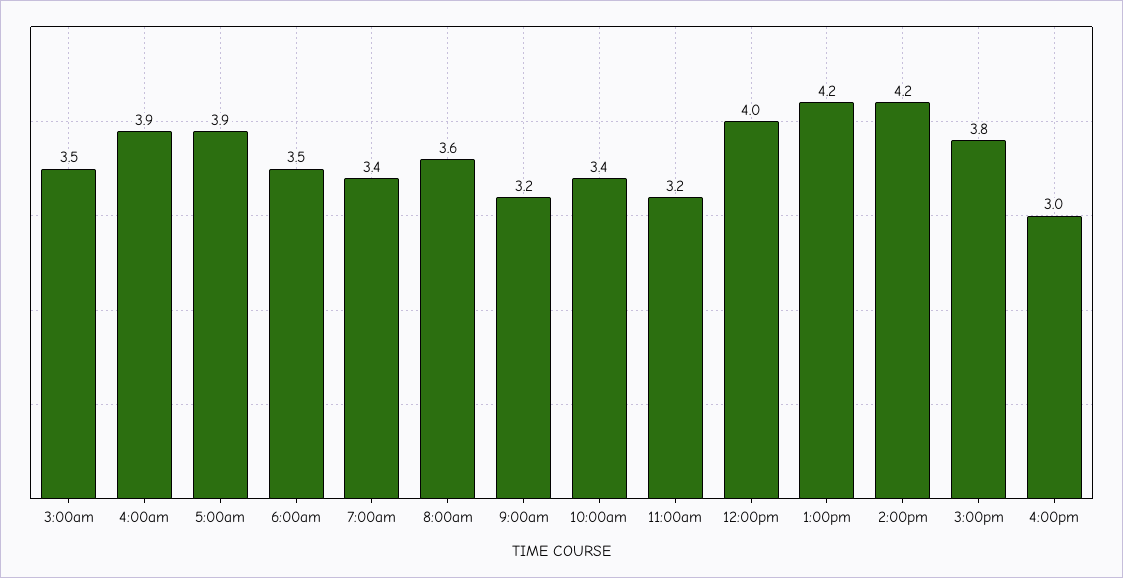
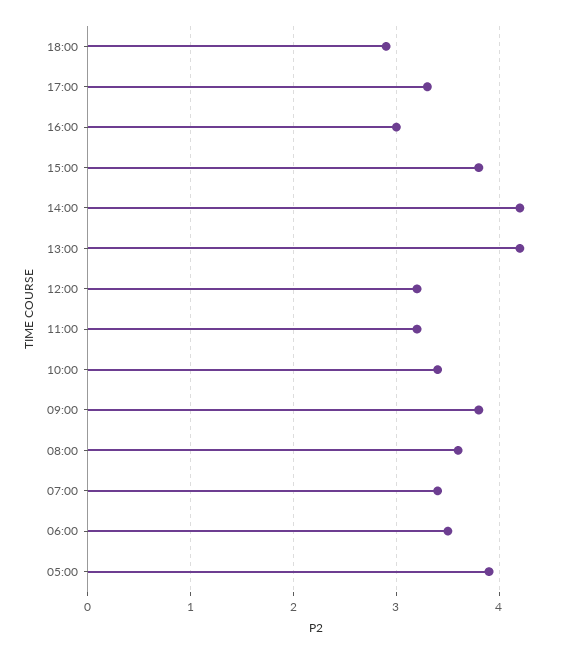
3:00am: 3.5 -> none
4:00am: 3.9 -> none
9:00am: 3.2 -> 3.8
12:00pm: 4 -> 3.2
18:00: none -> 2.9
17:00: none -> 3.3

